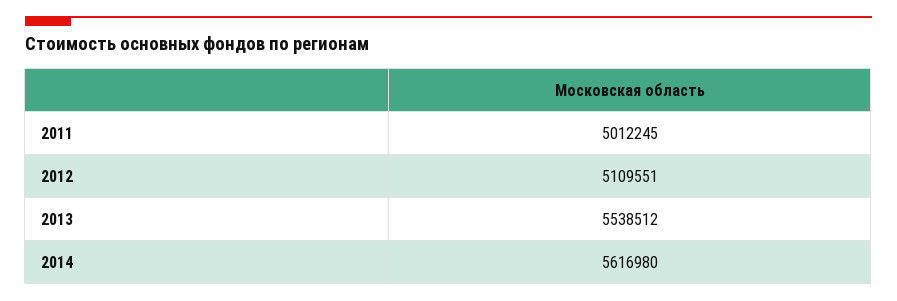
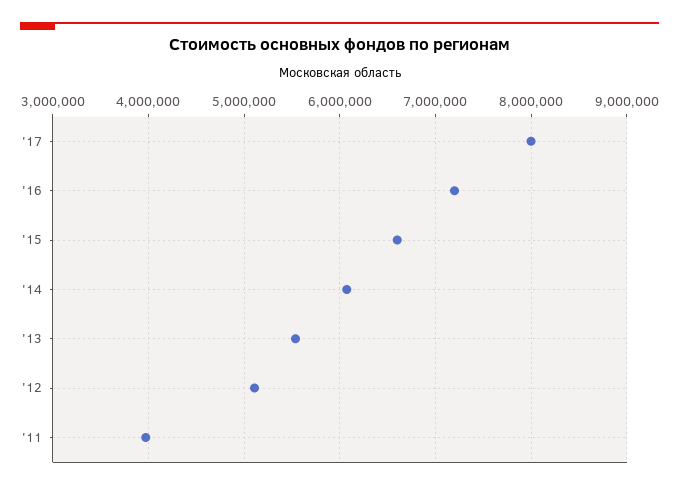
2011: 5012245 -> 4000000
2014: 5616980 -> 6100000
'17: none -> 8000000
'16: none -> 7200000
'15: none -> 6600000

